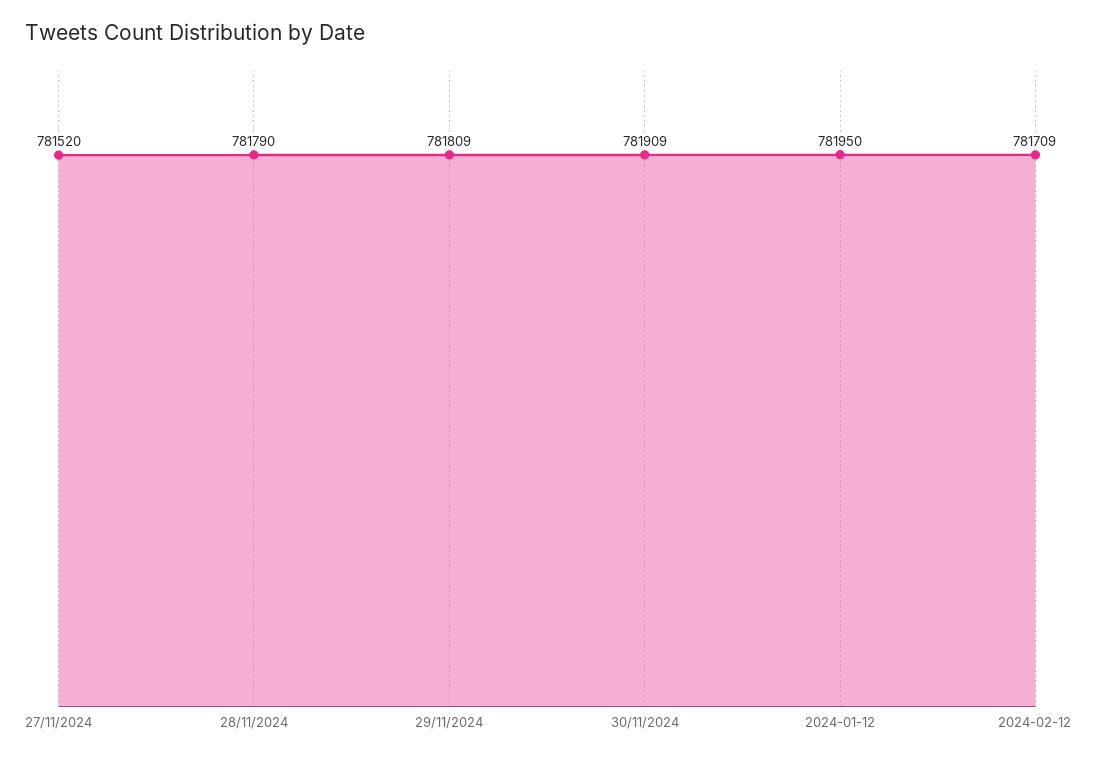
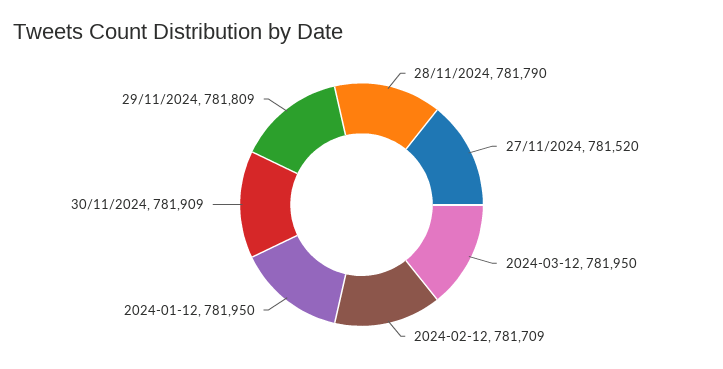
2024-03-12: none -> 781950

